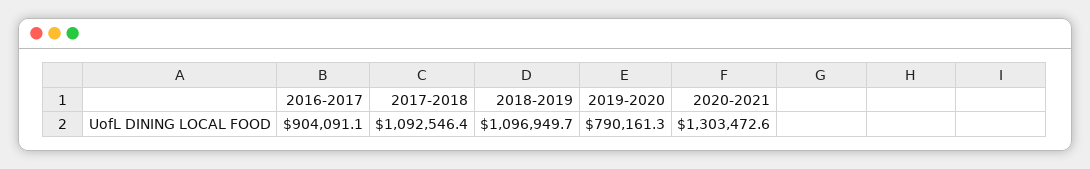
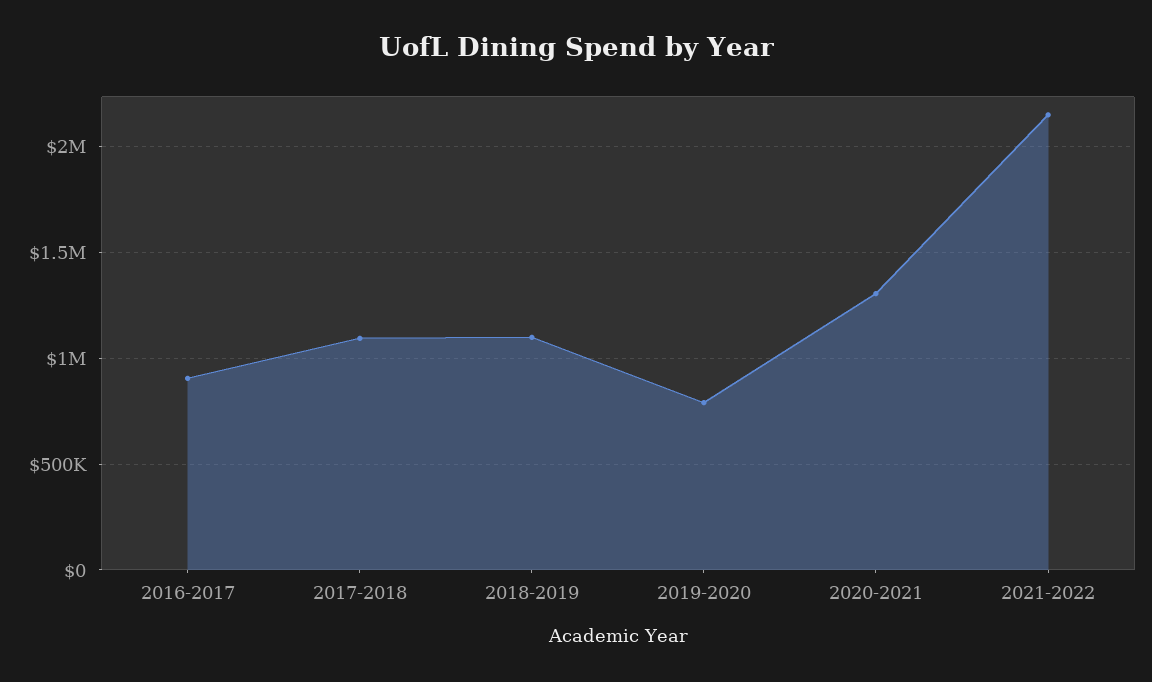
2021-2022: none -> 2150000

